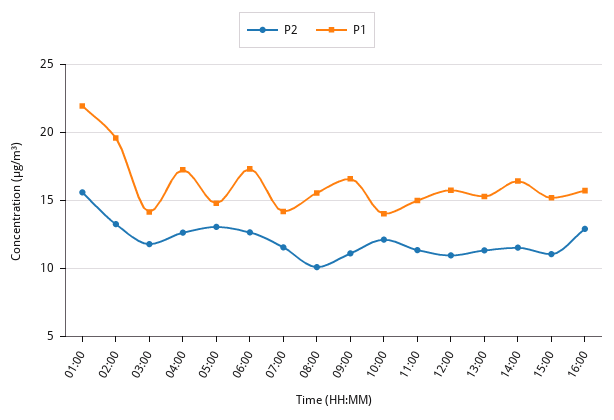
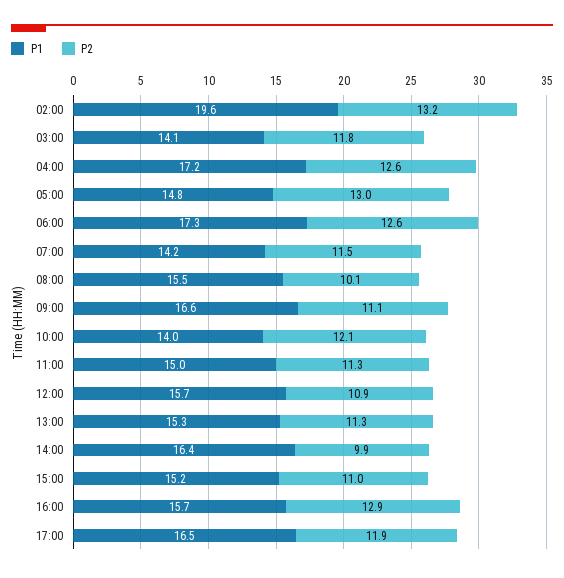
P2, 01:00: 15.5 -> none
P1, 01:00: 22 -> none
P2, 14:00: 11.5 -> 9.9
P1, 17:00: none -> 16.5
P2, 17:00: none -> 11.9

